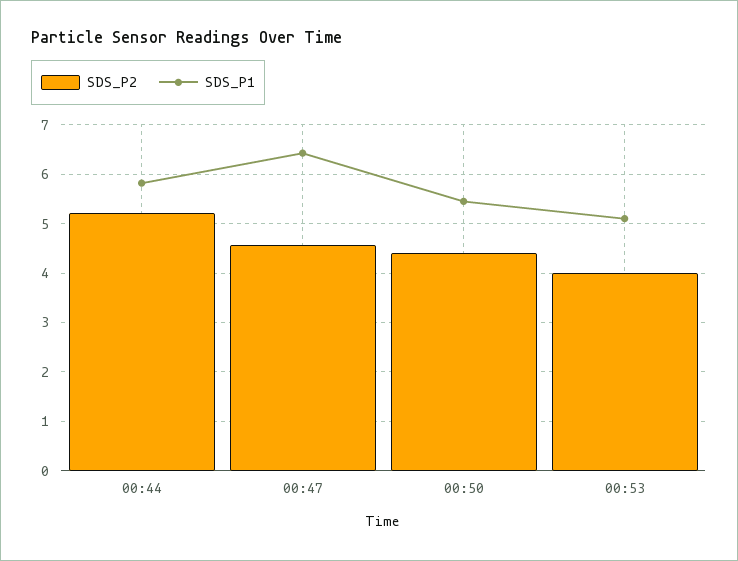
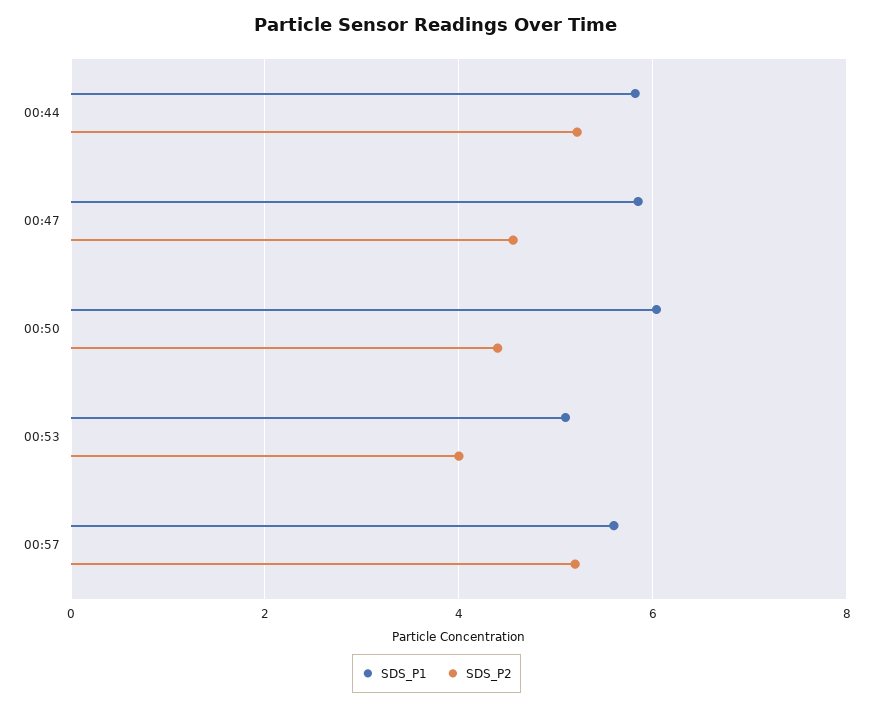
SDS_P1, 00:47: 6.4 -> 5.8
SDS_P1, 00:50: 5.4 -> 6
SDS_P1, 00:57: none -> 5.6
SDS_P2, 00:57: none -> 5.2

